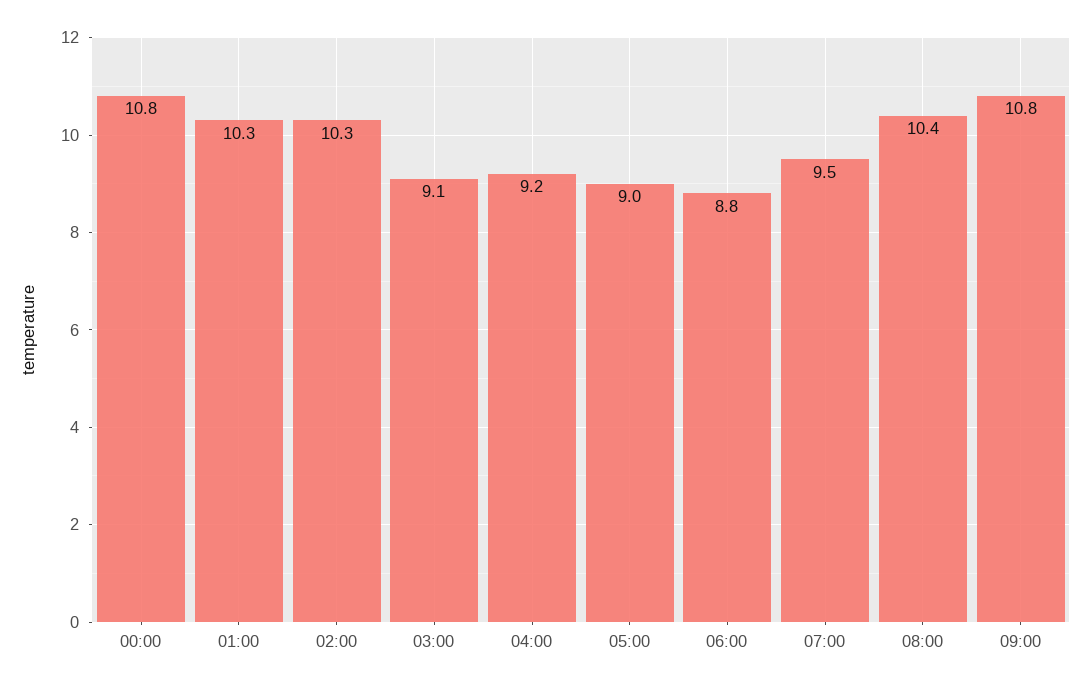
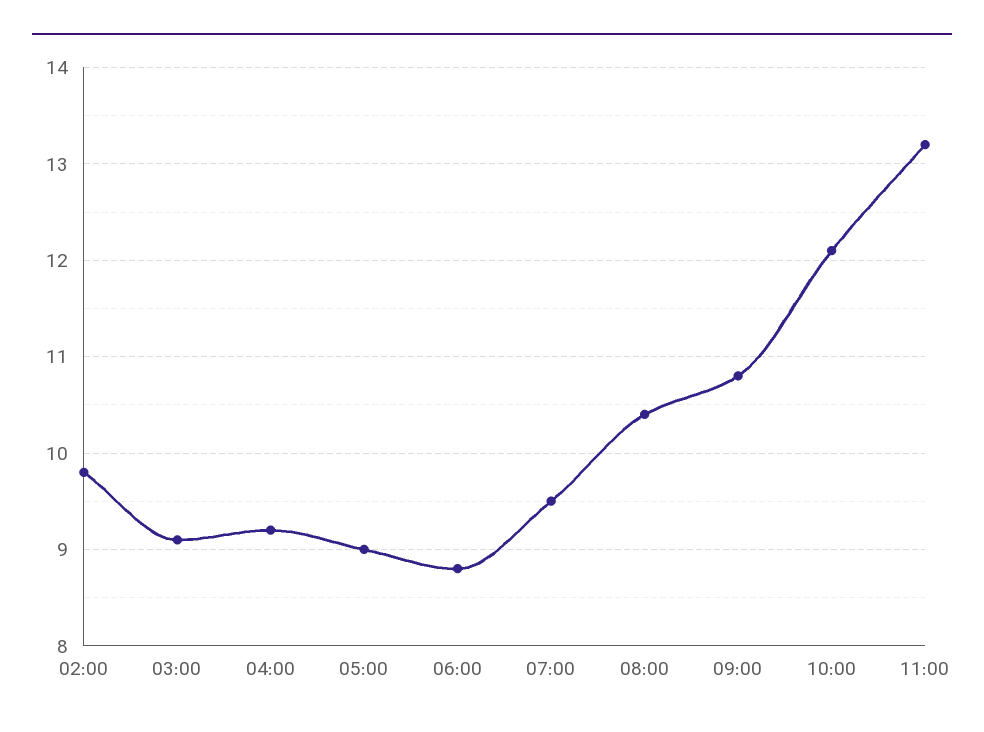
00:00: 10.8 -> none
01:00: 10.3 -> none
02:00: 10.3 -> 9.8
10:00: none -> 12.1
11:00: none -> 13.2

